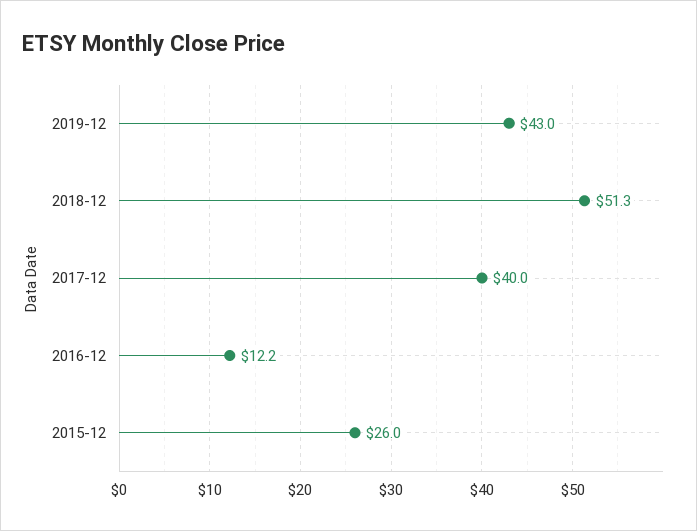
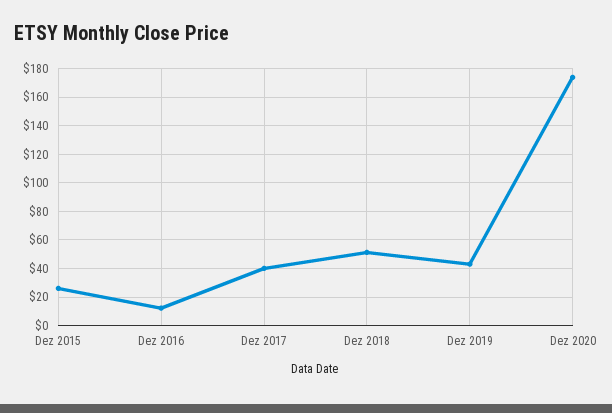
Dez 2020: none -> 175

